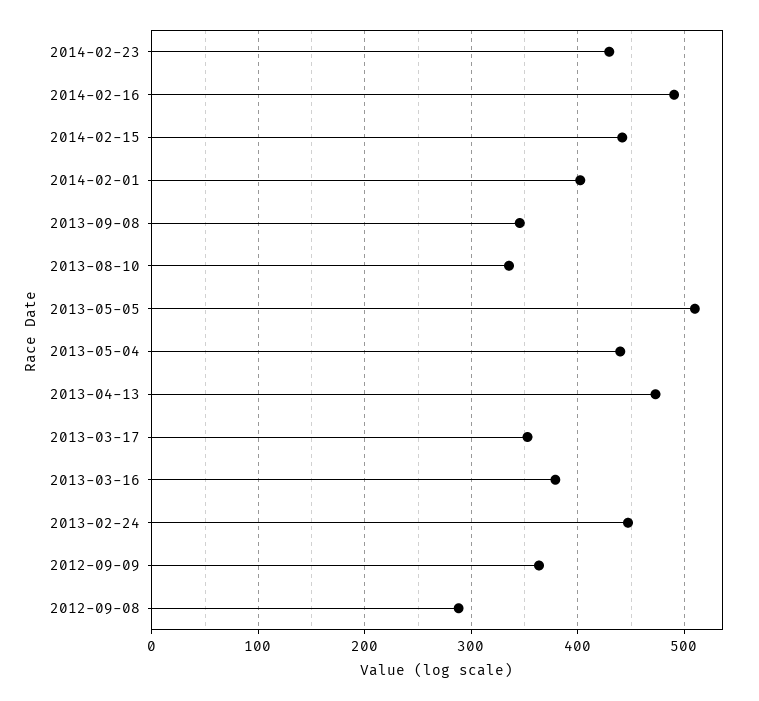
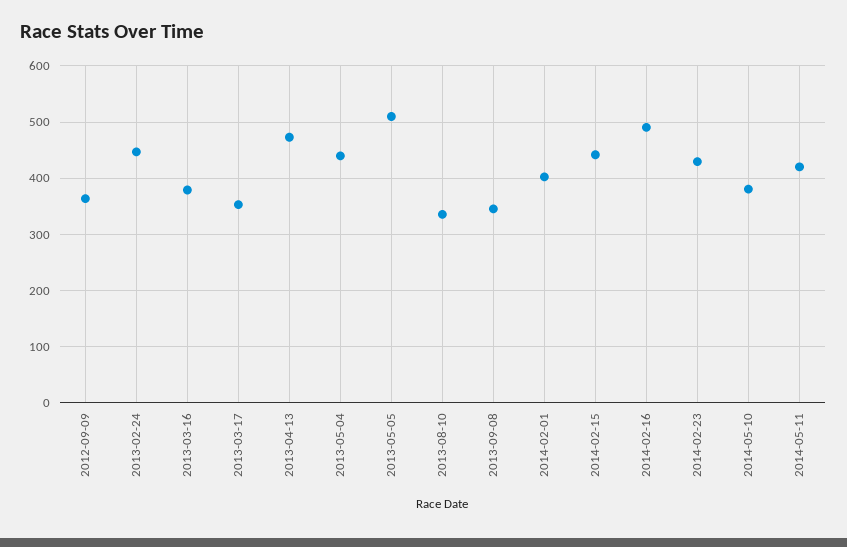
2012-09-08: 290 -> none
2014-05-10: none -> 380
2014-05-11: none -> 420

